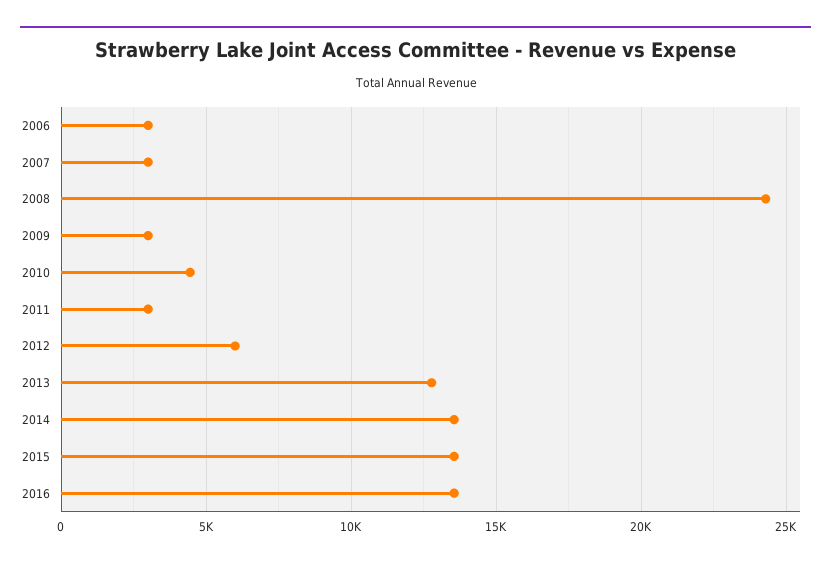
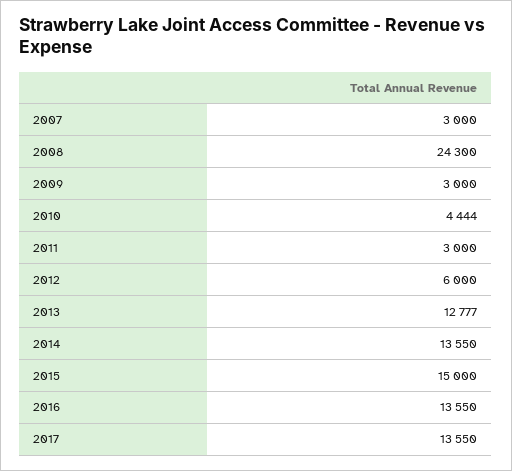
2006: 3000 -> none
2015: 13500 -> 15000
2017: none -> 13550

